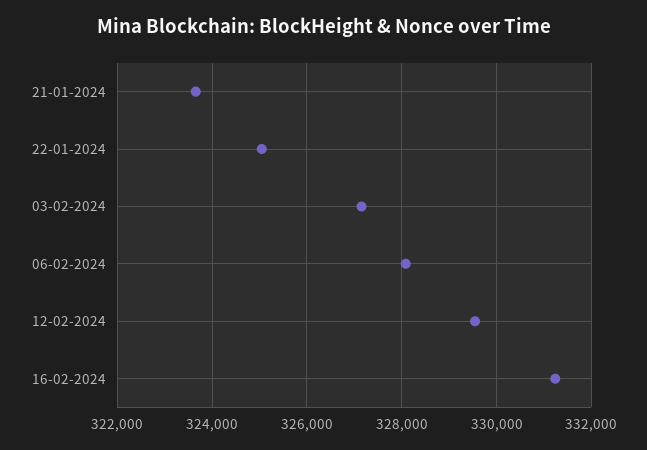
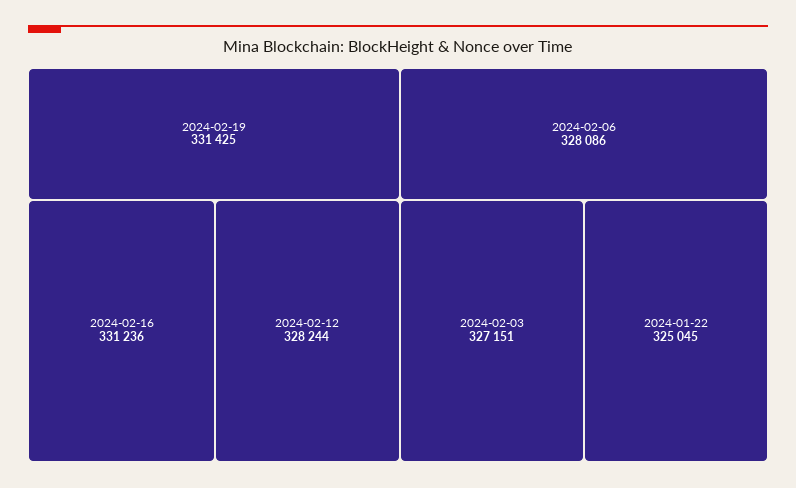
21-01-2024: 323600 -> none
12-02-2024: 329600 -> 328244
2024-02-19: none -> 331425

